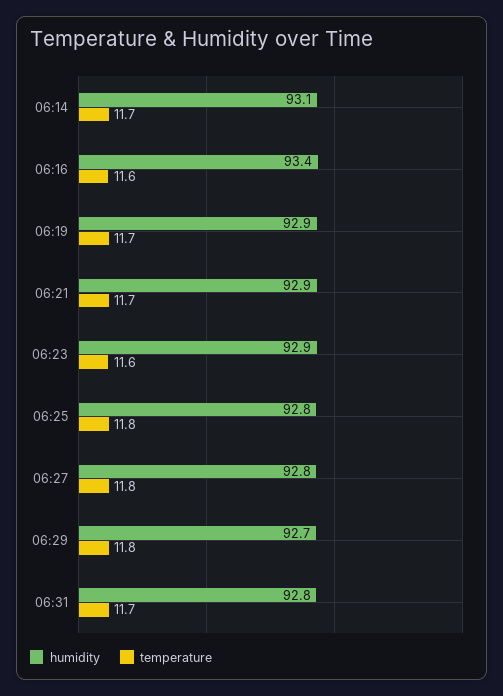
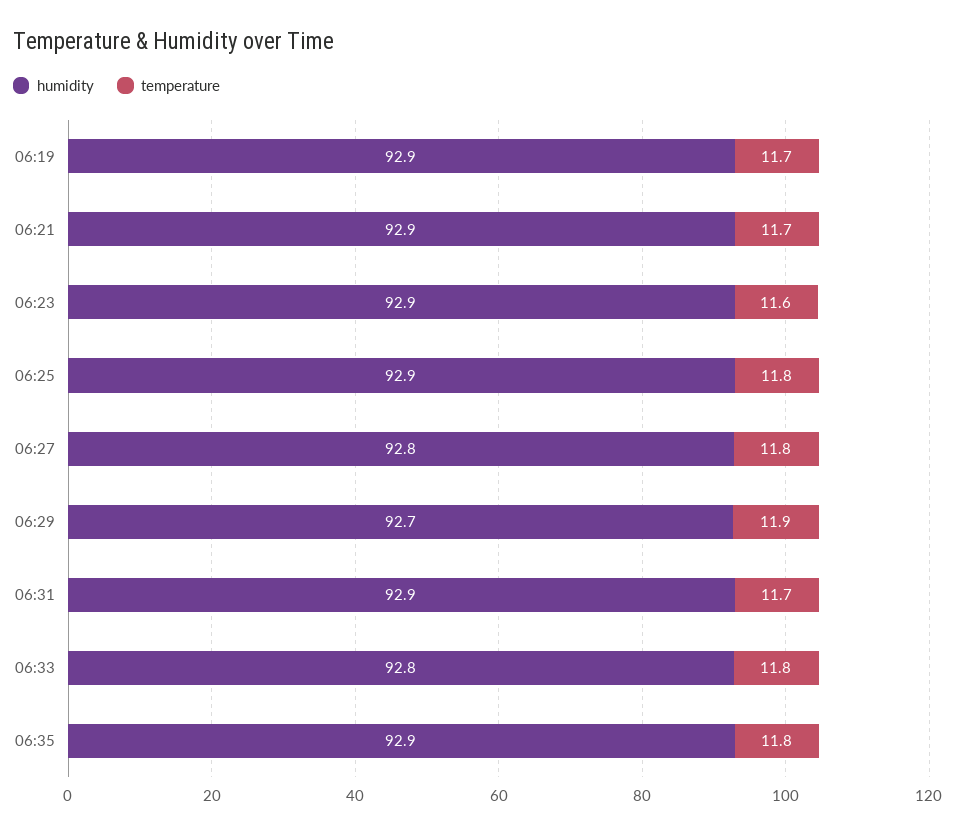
humidity, 06:14: 93.1 -> none
temperature, 06:14: 11.7 -> none
humidity, 06:16: 93.4 -> none
temperature, 06:16: 11.6 -> none
humidity, 06:25: 92.8 -> 92.9
temperature, 06:29: 11.8 -> 11.9
humidity, 06:31: 92.8 -> 92.9
humidity, 06:33: none -> 92.8
temperature, 06:33: none -> 11.8
humidity, 06:35: none -> 92.9
temperature, 06:35: none -> 11.8

